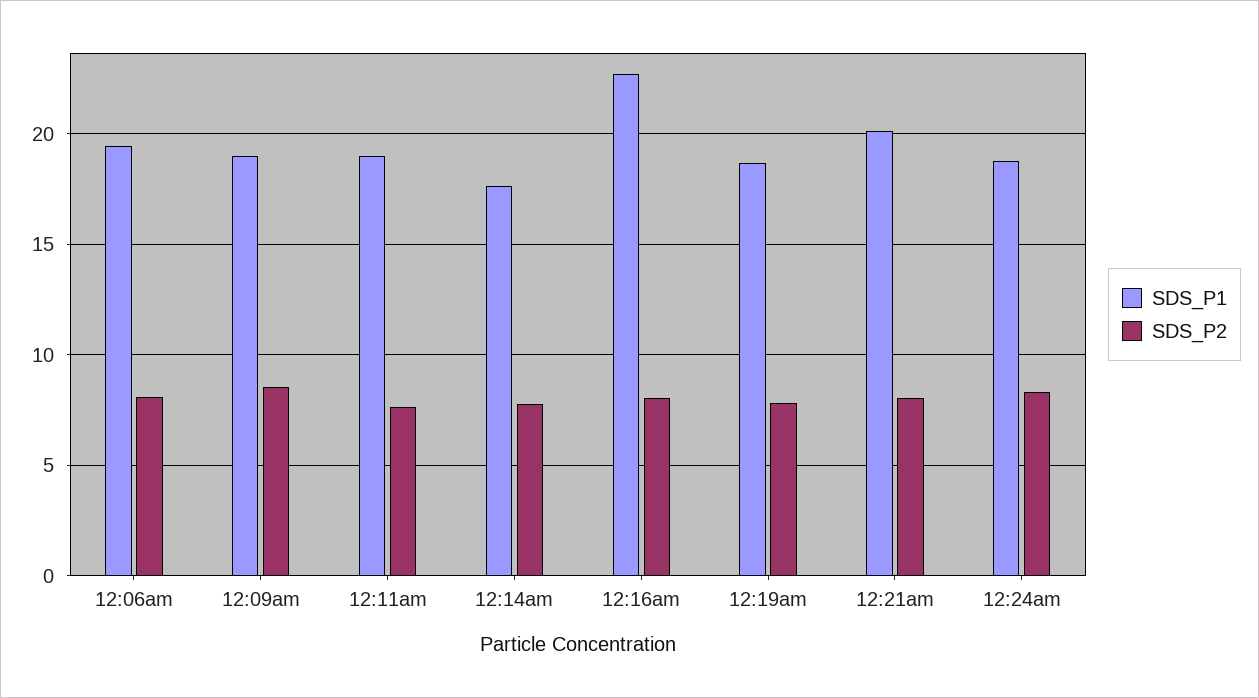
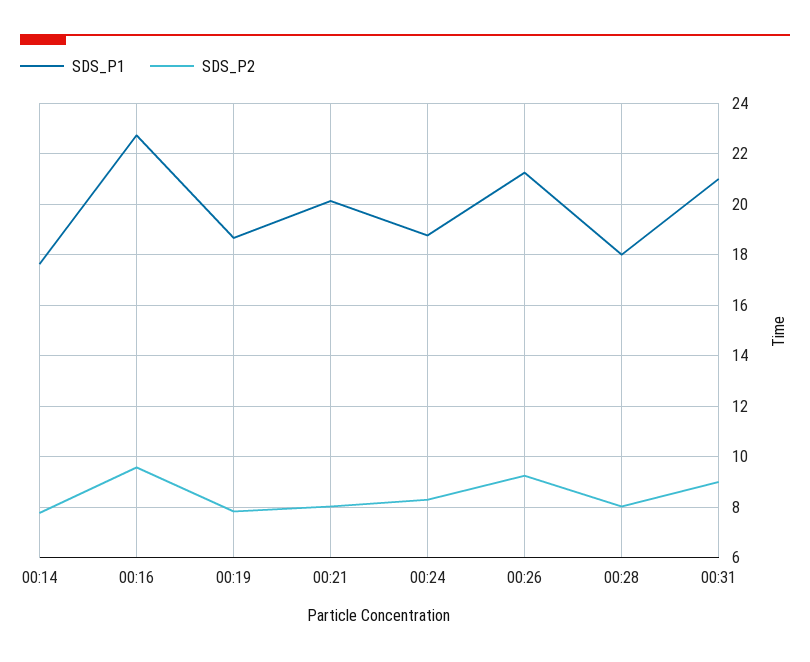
SDS_P1, 12:06am: 19.5 -> none
SDS_P2, 12:06am: 8 -> none
SDS_P1, 12:09am: 19 -> none
SDS_P2, 12:09am: 8.5 -> none
SDS_P1, 12:11am: 19 -> none
SDS_P2, 12:11am: 7.5 -> none
SDS_P2, 12:16am: 8 -> 9.5
SDS_P1, 00:26: none -> 21.25
SDS_P2, 00:26: none -> 9.25
SDS_P1, 00:28: none -> 18
SDS_P2, 00:28: none -> 8
SDS_P1, 00:31: none -> 21
SDS_P2, 00:31: none -> 9

